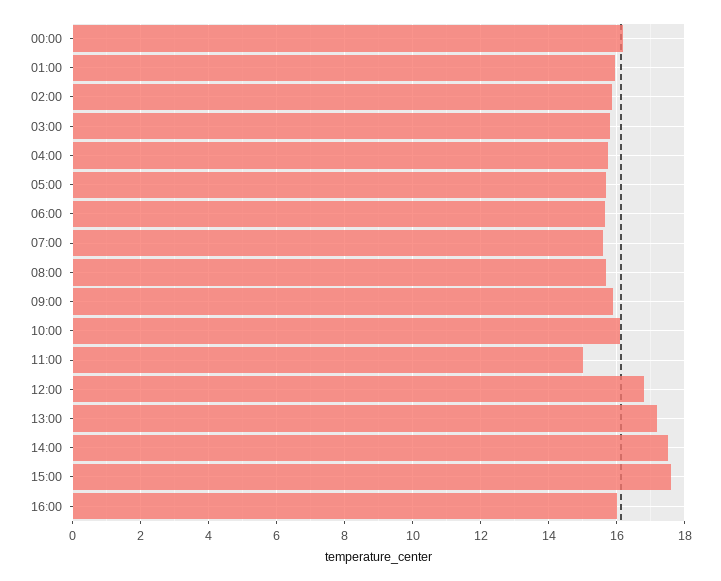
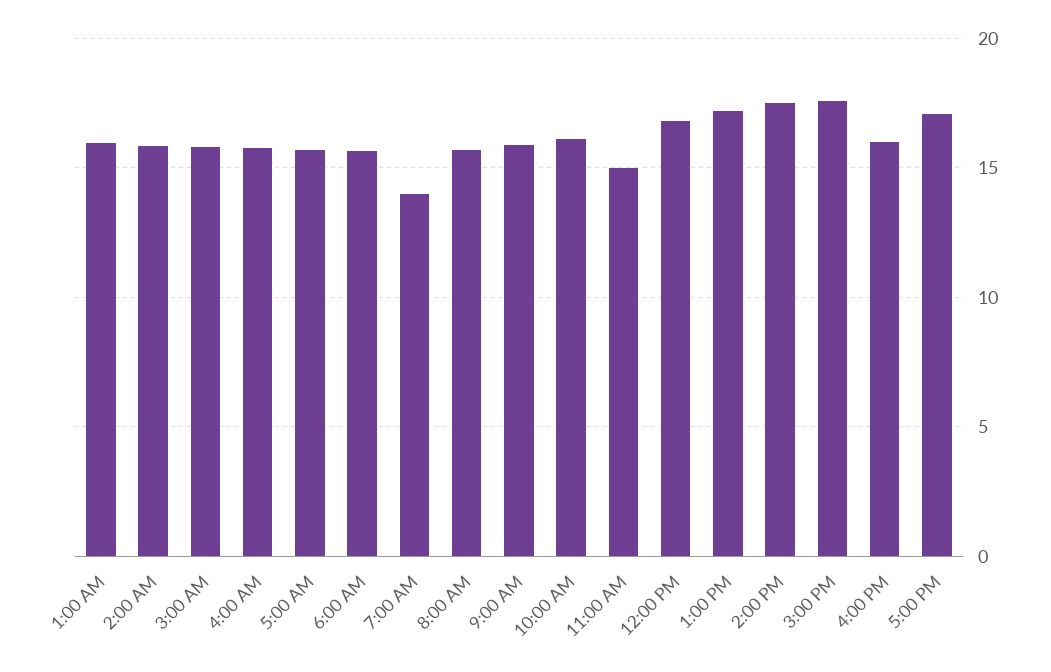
00:00: 16.2 -> none
07:00: 15.6 -> 14
5:00 PM: none -> 17

